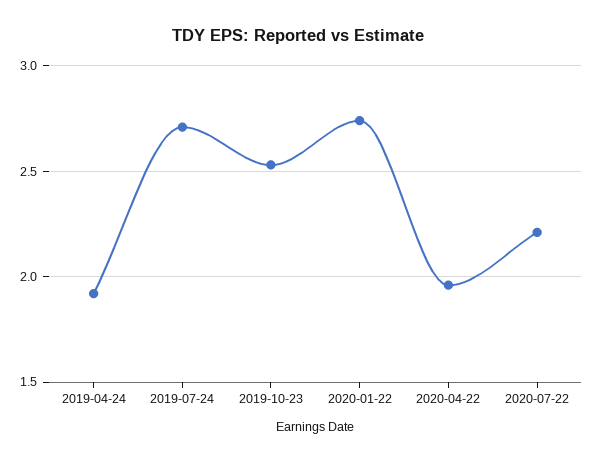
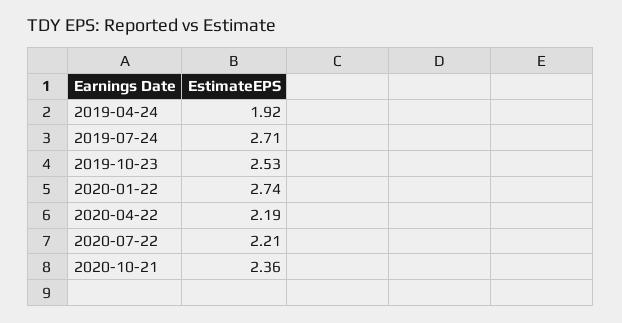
2020-04-22: 1.95 -> 2.19
2020-10-21: none -> 2.36

